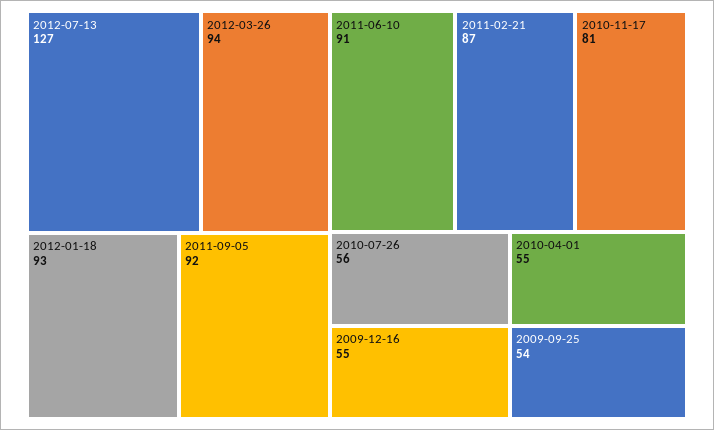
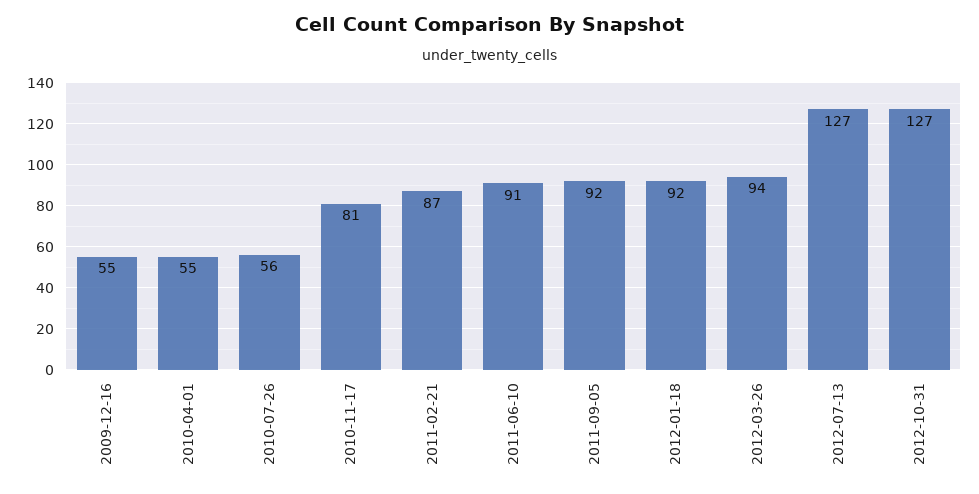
2012-01-18: 93 -> 92
2009-09-25: 54 -> none
2012-10-31: none -> 127

